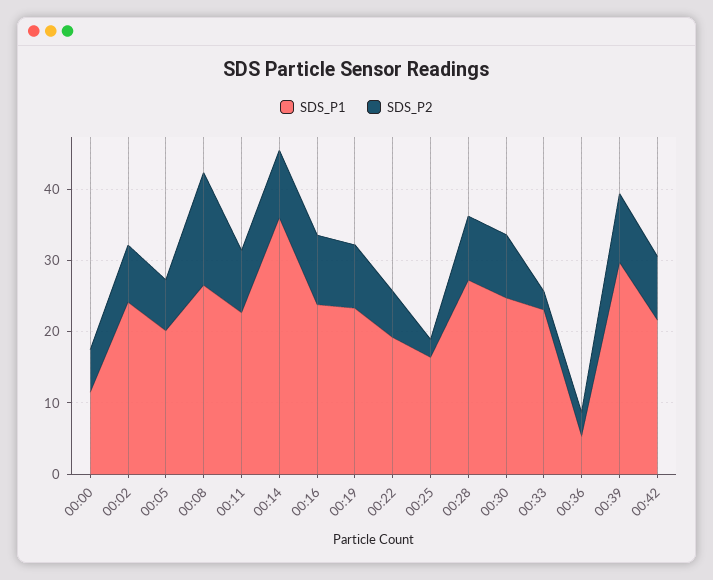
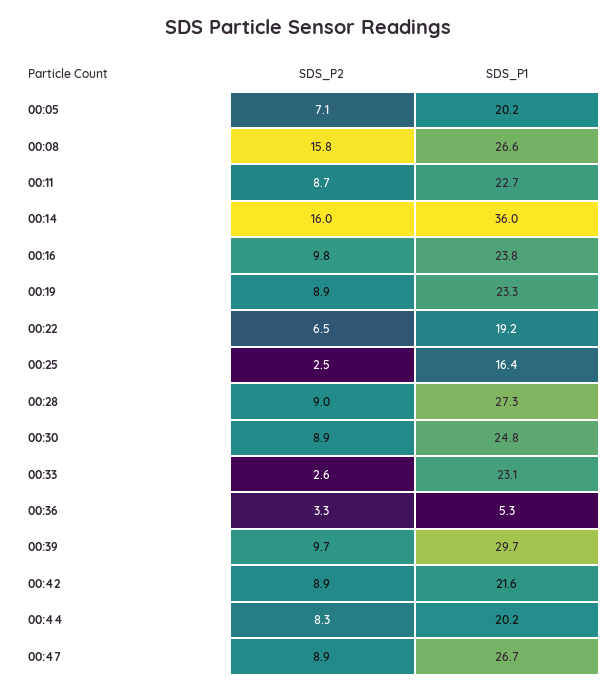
SDS_P1, 00:00: 12 -> none
SDS_P2, 00:00: 6 -> none
SDS_P1, 00:02: 24 -> none
SDS_P2, 00:02: 8 -> none
SDS_P2, 00:14: 10 -> 16
SDS_P2, 00:44: none -> 8.3
SDS_P1, 00:44: none -> 20.2
SDS_P2, 00:47: none -> 8.9
SDS_P1, 00:47: none -> 26.7

